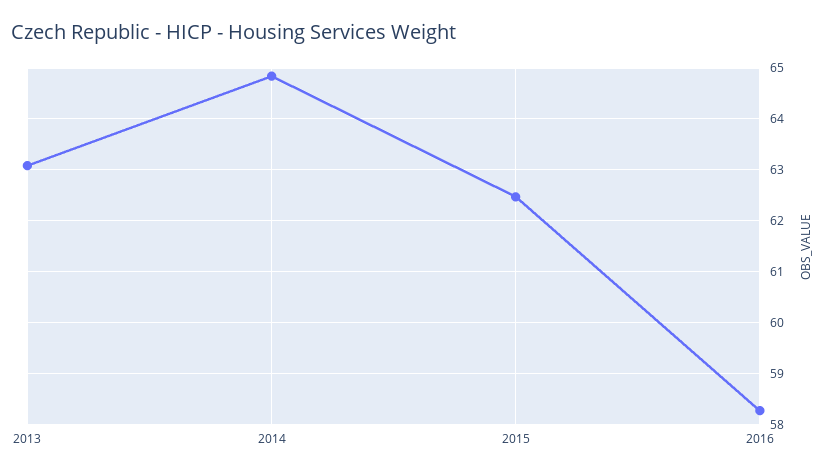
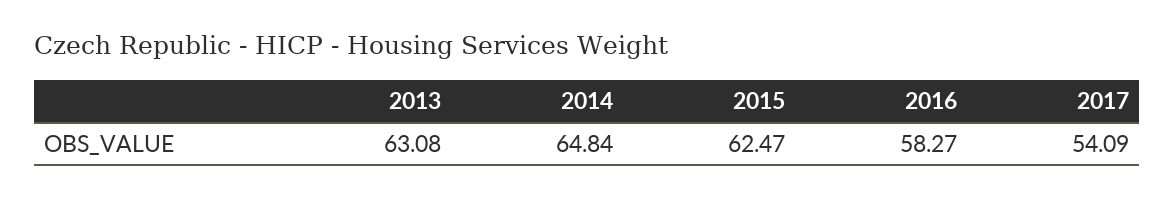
2017: none -> 54.09

